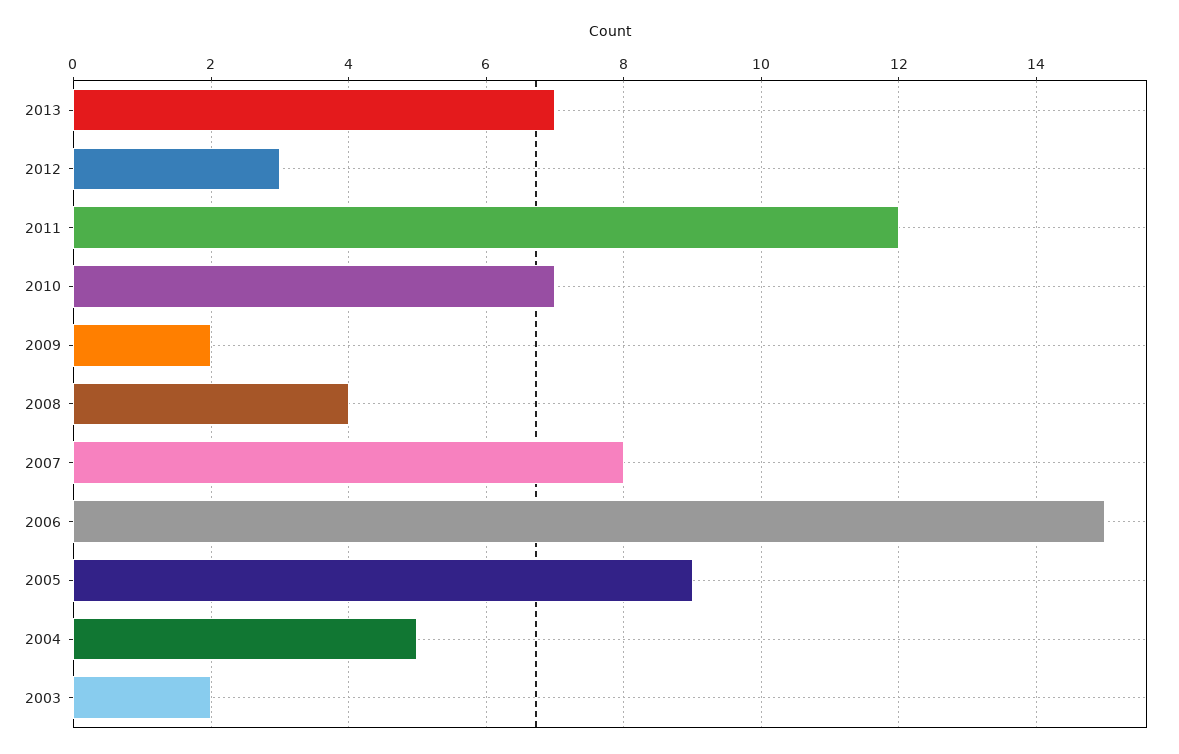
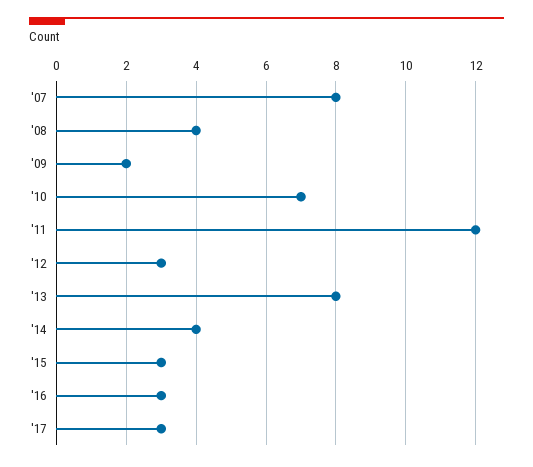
2013: 7 -> 8
2006: 15 -> none
2005: 9 -> none
2004: 5 -> none
2003: 2 -> none
'14: none -> 4
'15: none -> 3
'16: none -> 3
'17: none -> 3

